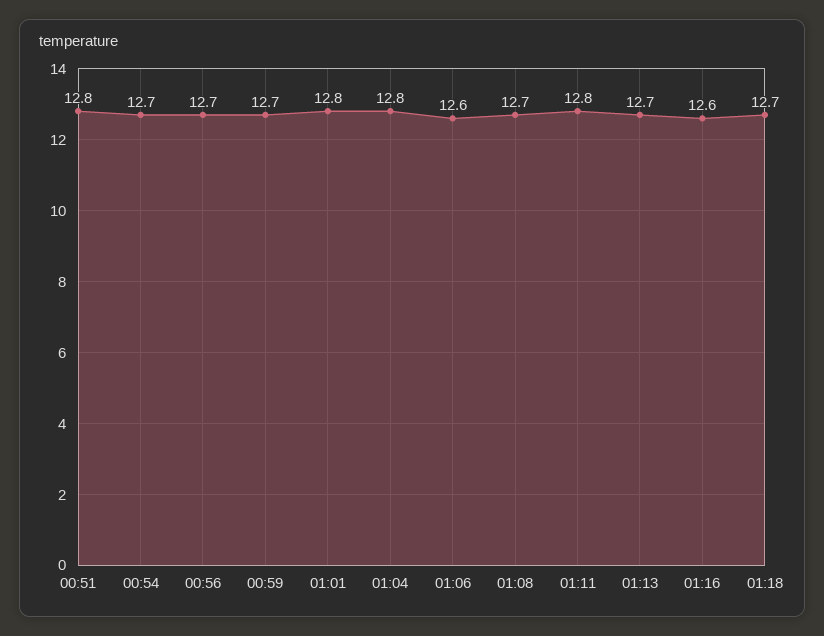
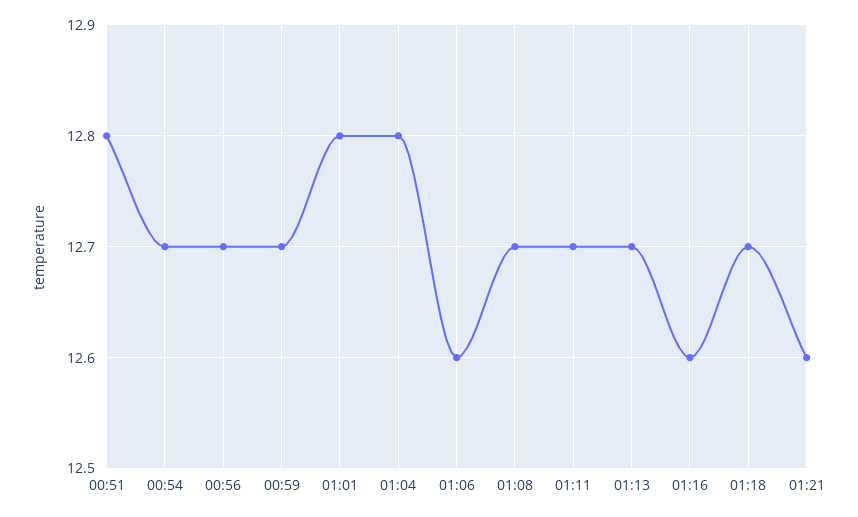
01:11: 12.8 -> 12.7
01:21: none -> 12.6

